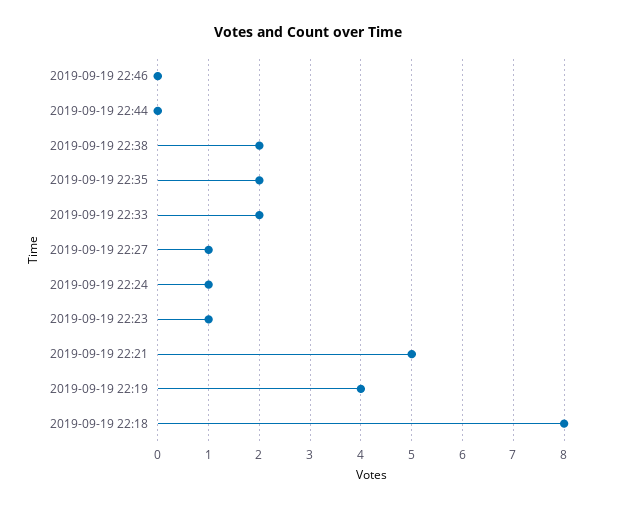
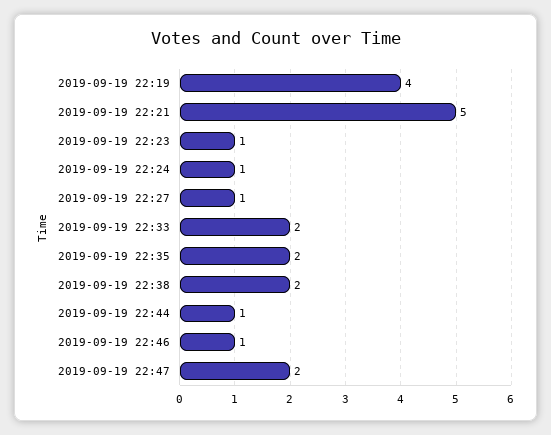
2019-09-19 22:46: 0 -> 1
2019-09-19 22:44: 0 -> 1
2019-09-19 22:18: 8 -> none
2019-09-19 22:47: none -> 2

